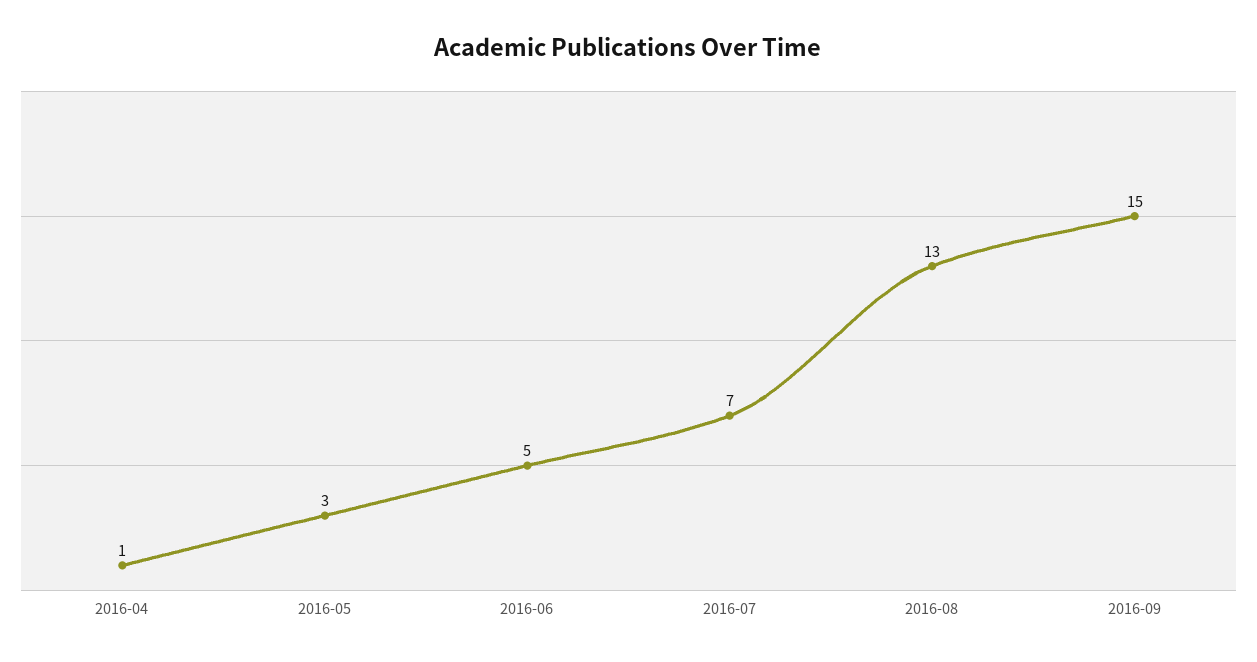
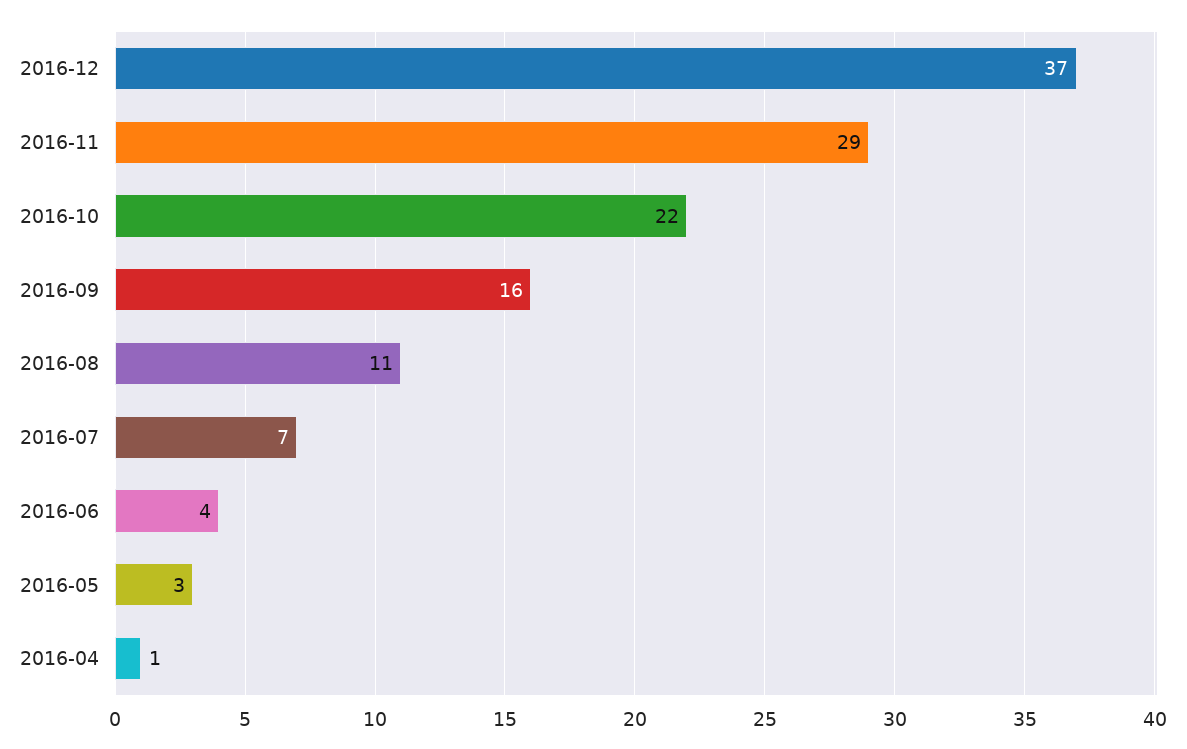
2016-06: 5 -> 4
2016-08: 13 -> 11
2016-09: 15 -> 16
2016-12: none -> 37
2016-11: none -> 29
2016-10: none -> 22

